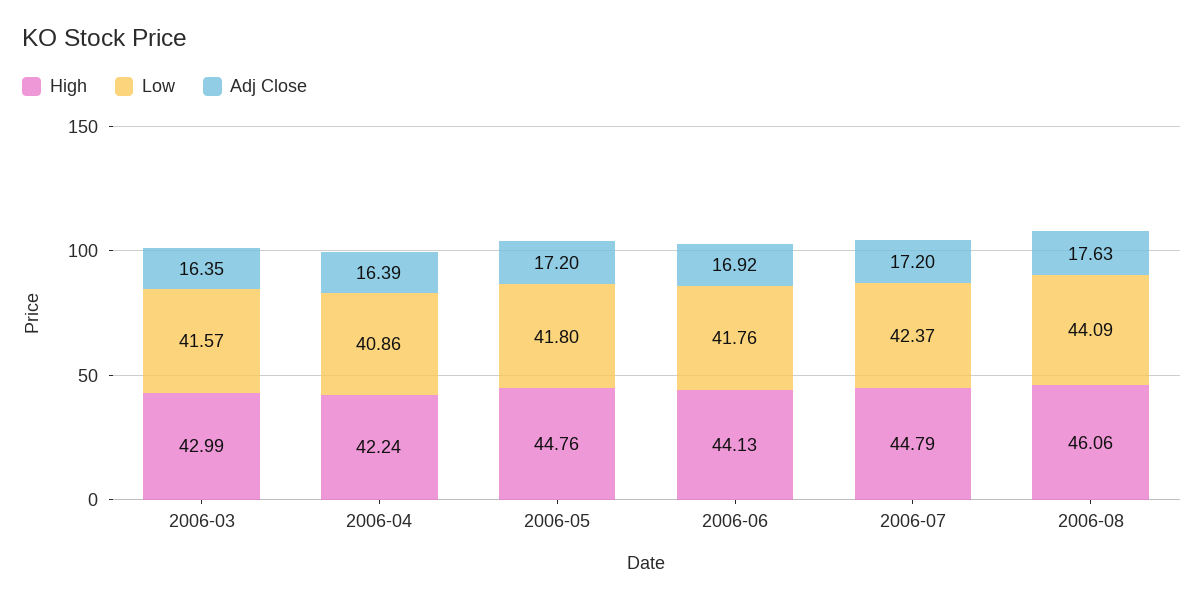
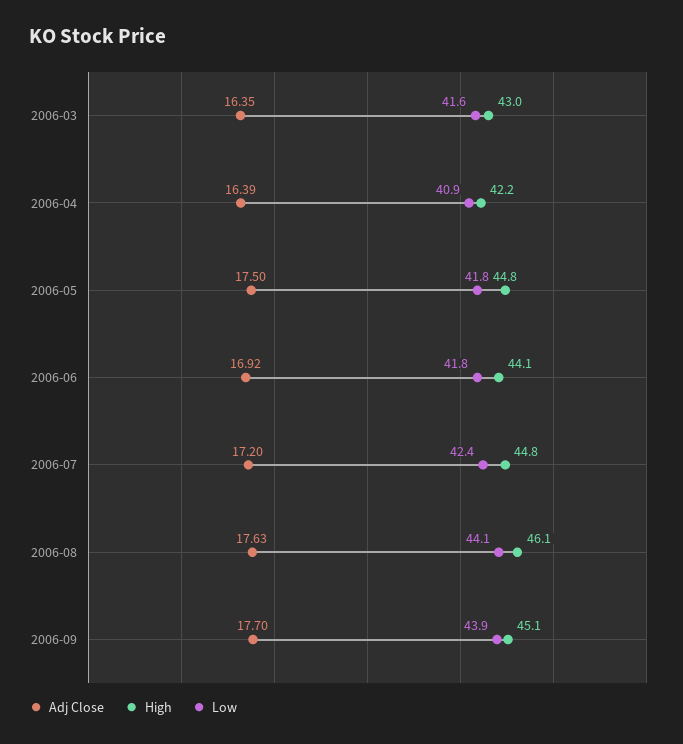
Adj Close, 2006-05: 17.2 -> 17.5
Adj Close, 2006-09: none -> 17.7
High, 2006-09: none -> 45.1
Low, 2006-09: none -> 43.9

